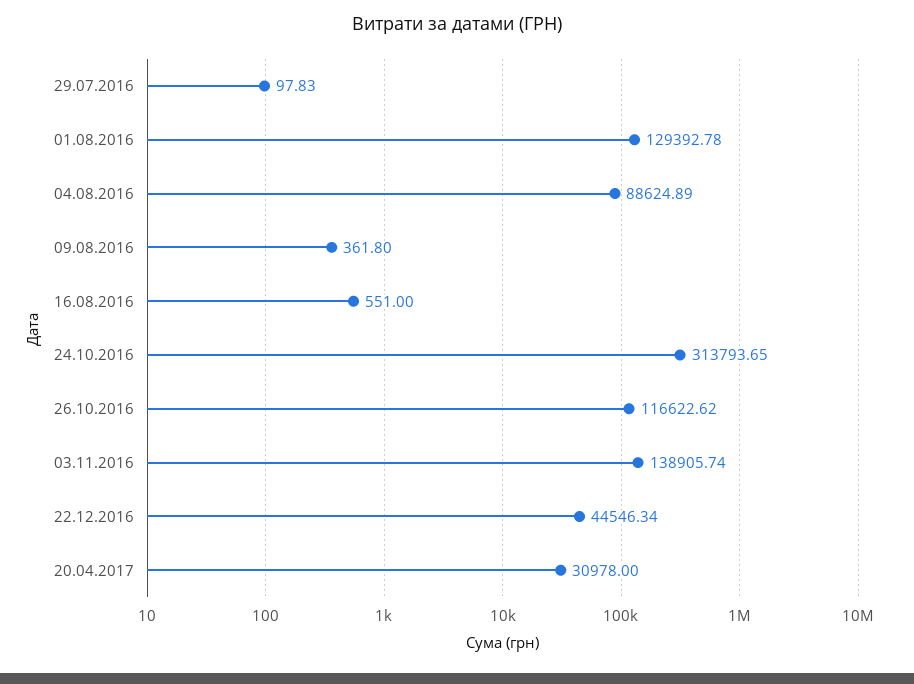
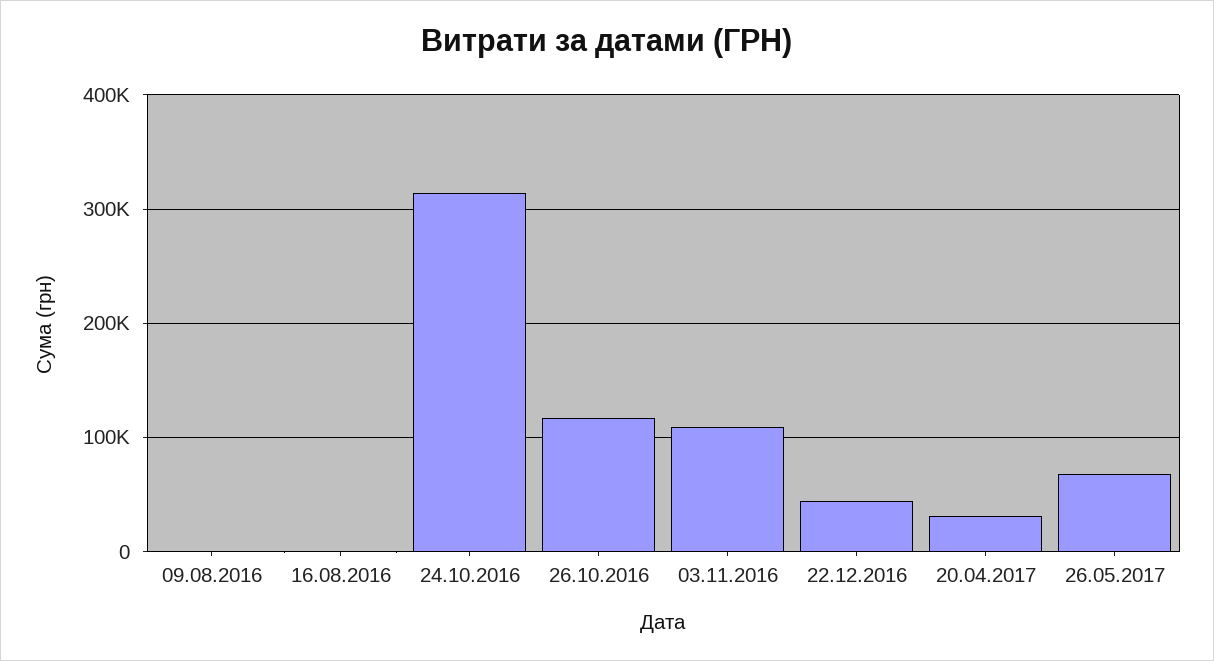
29.07.2016: 97.83 -> none
01.08.2016: 129392.78 -> none
04.08.2016: 88624.89 -> none
03.11.2016: 138905.74 -> 110000
26.05.2017: none -> 70000

